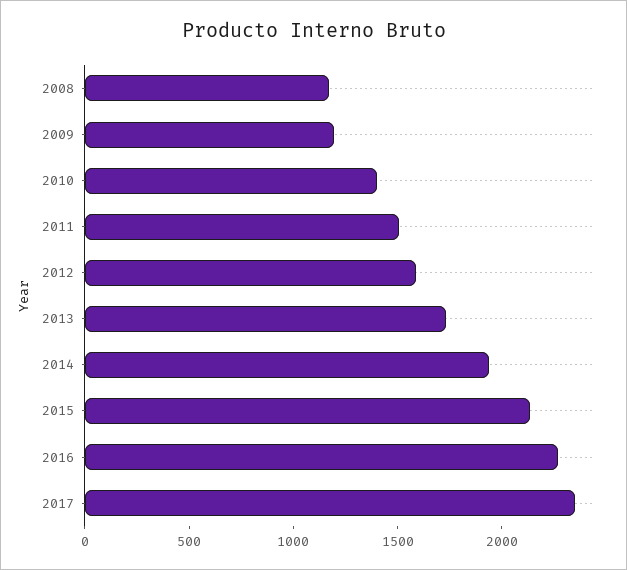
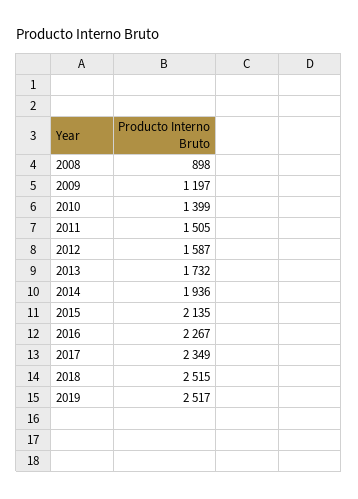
2008: 1200 -> 898
2018: none -> 2515
2019: none -> 2517

